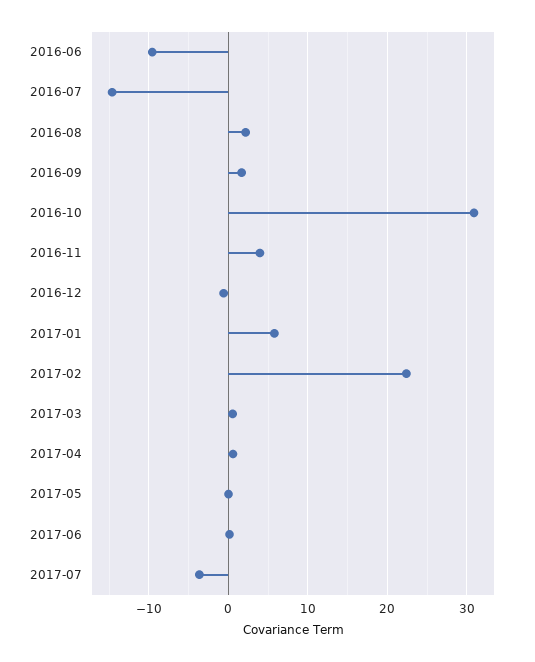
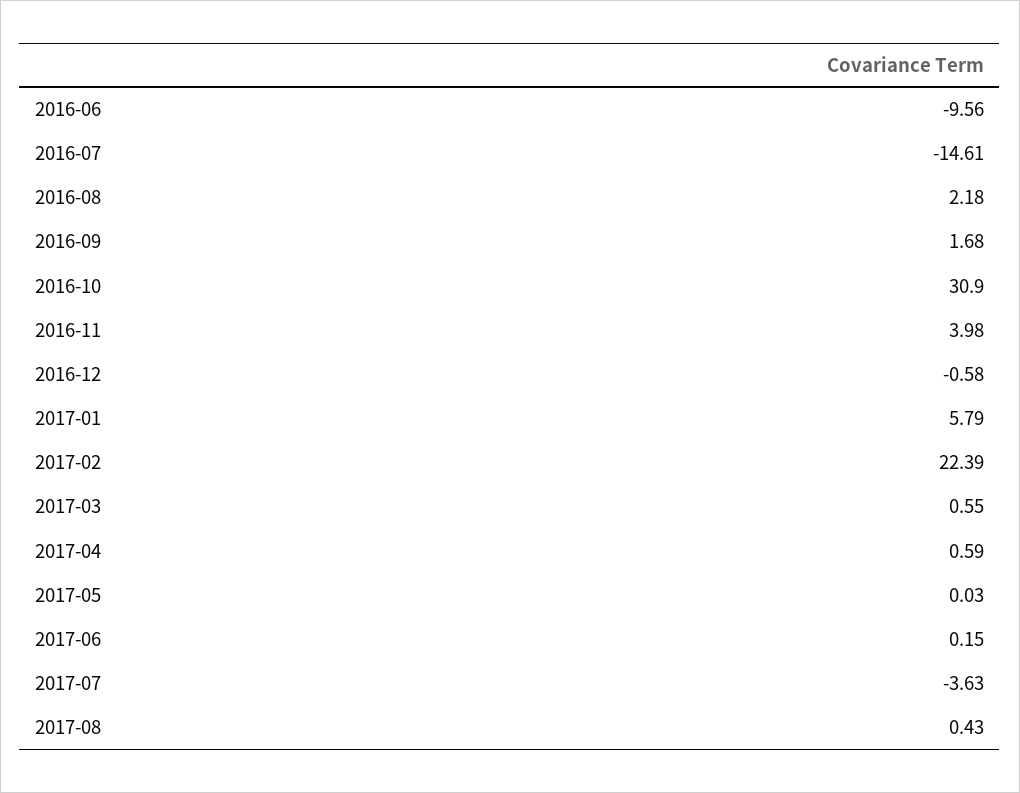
2017-08: none -> 0.43

